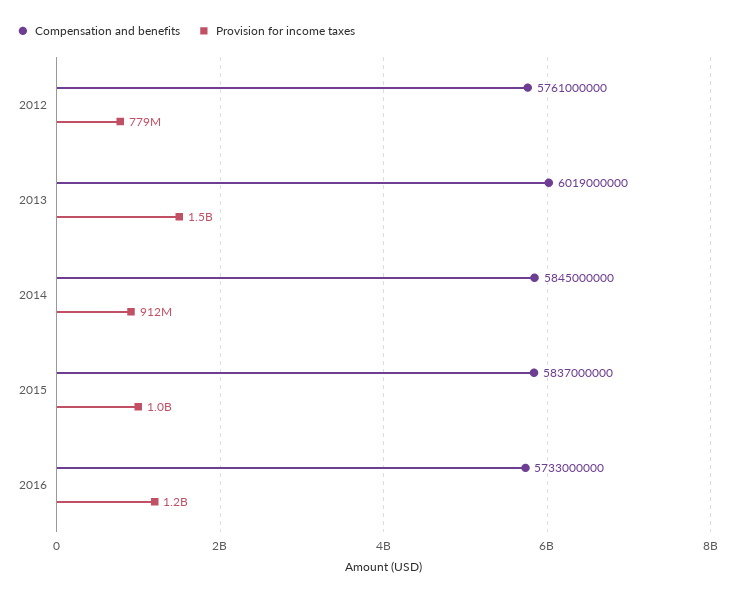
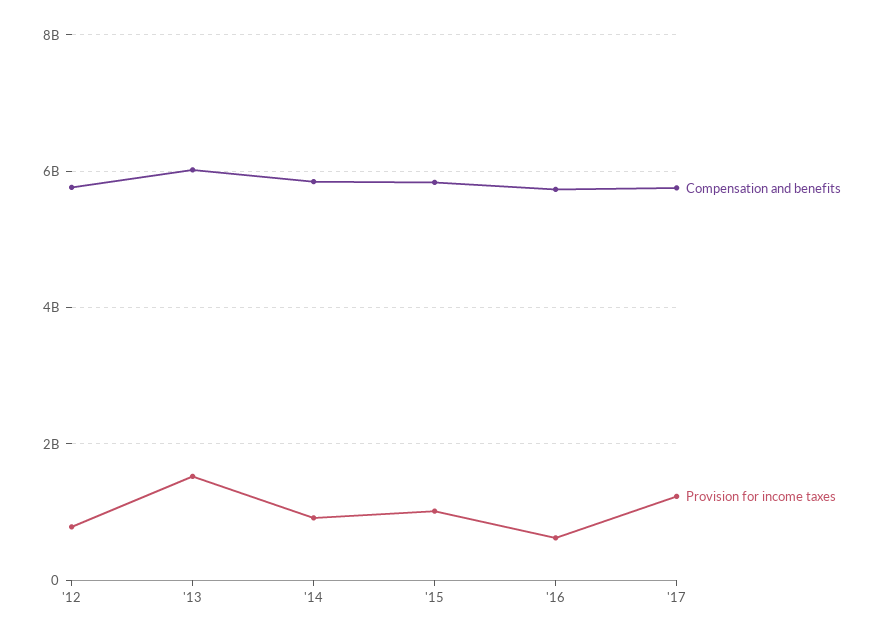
Provision for income taxes, 2016: 1200000000 -> 600000000
Compensation and benefits, '17: none -> 5800000000
Provision for income taxes, '17: none -> 1200000000

